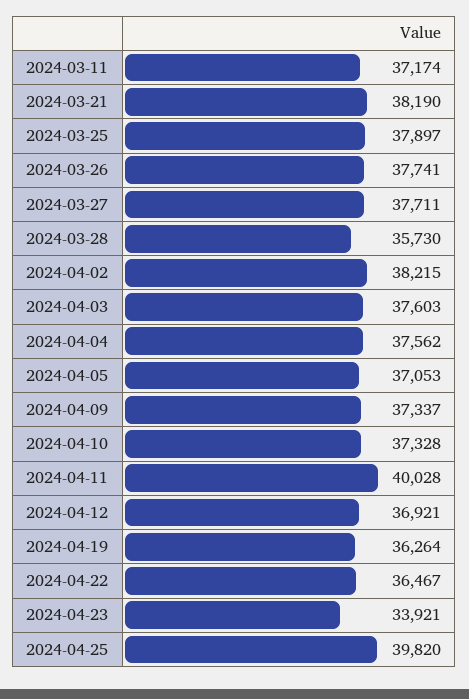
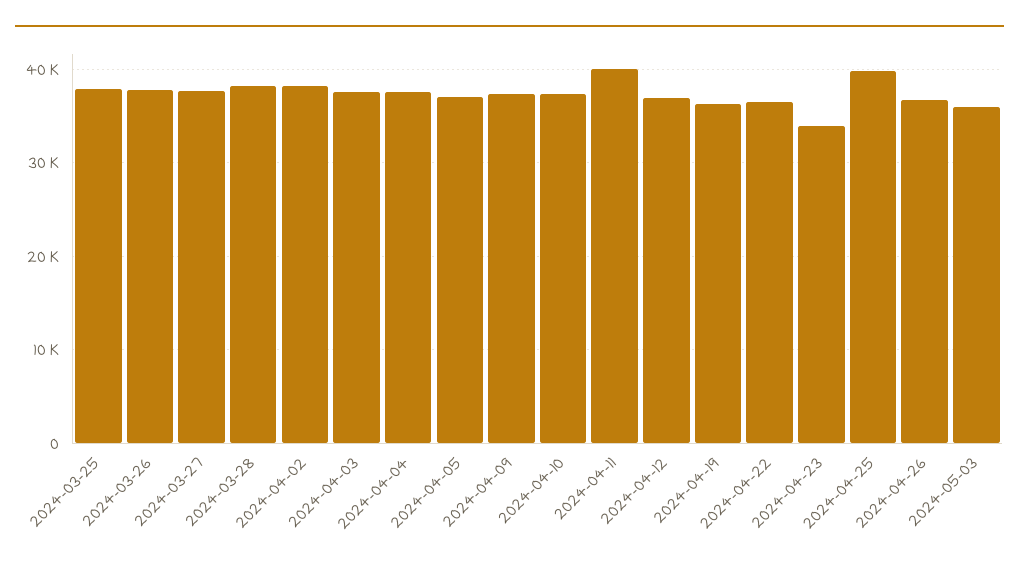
2024-03-11: 37174 -> none
2024-03-21: 38190 -> none
2024-03-28: 35730 -> 38000
2024-04-26: none -> 37000
2024-05-03: none -> 36000

